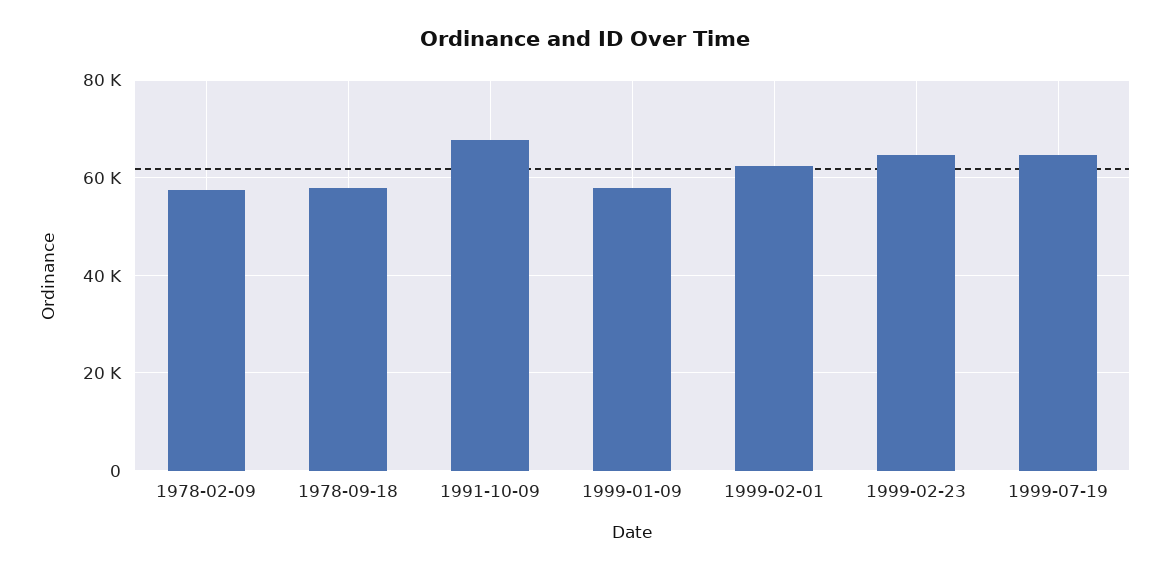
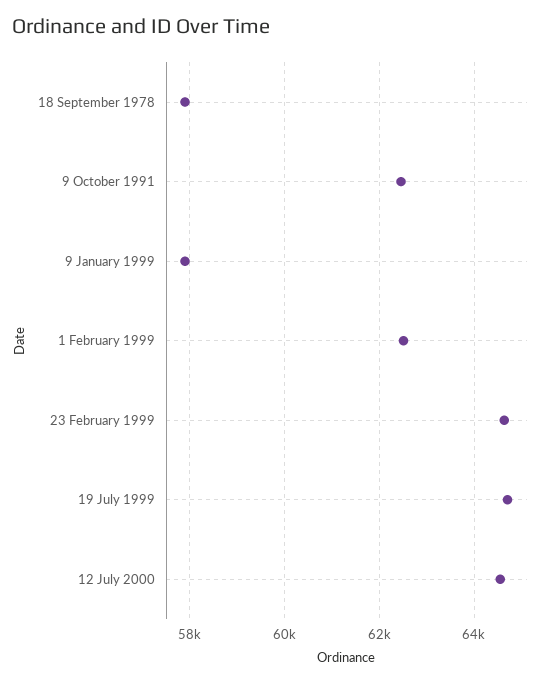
1978-02-09: 58000 -> none
1991-10-09: 68000 -> 62400
12 July 2000: none -> 64600

